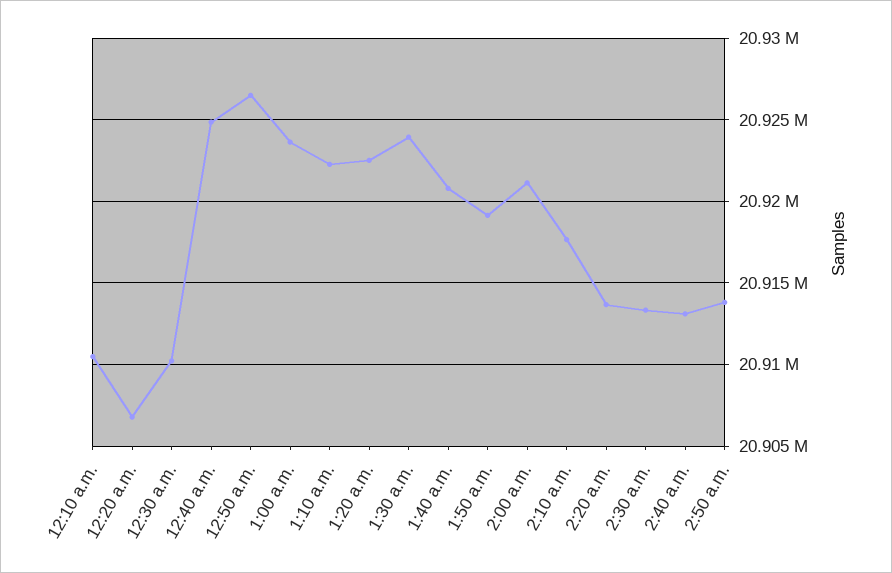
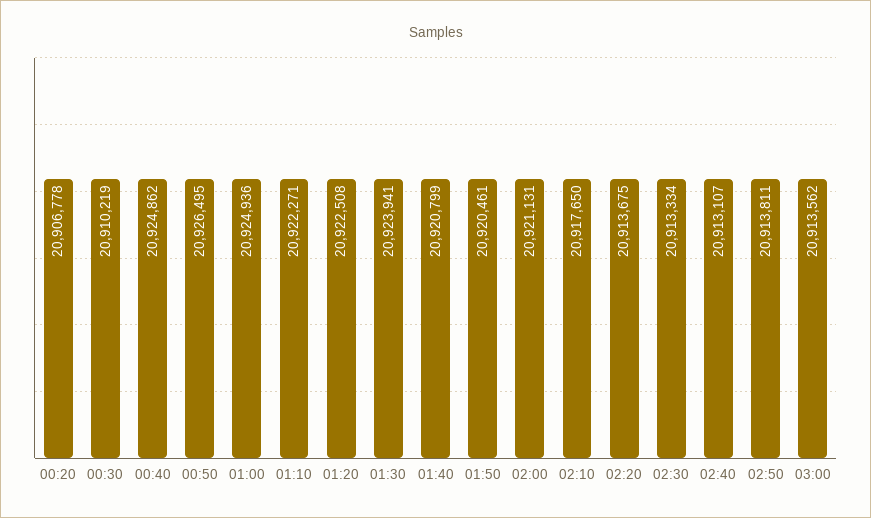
12:10 a.m.: 20910500 -> none
1:00 a.m.: 20923500 -> 20924936
1:50 a.m.: 20919000 -> 20920461
03:00: none -> 20913562

